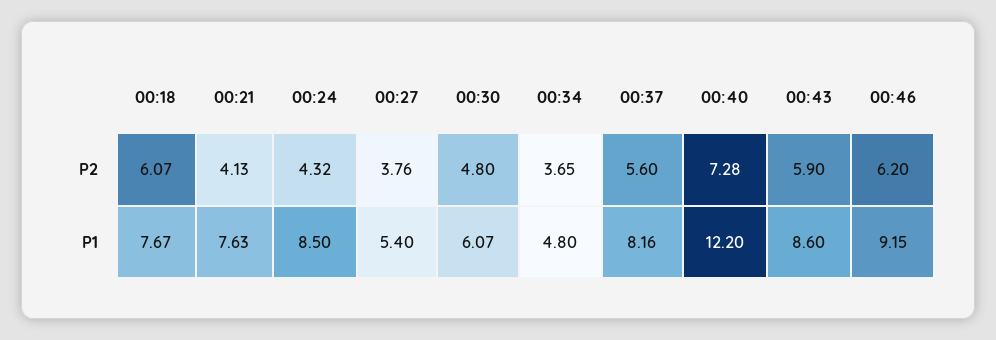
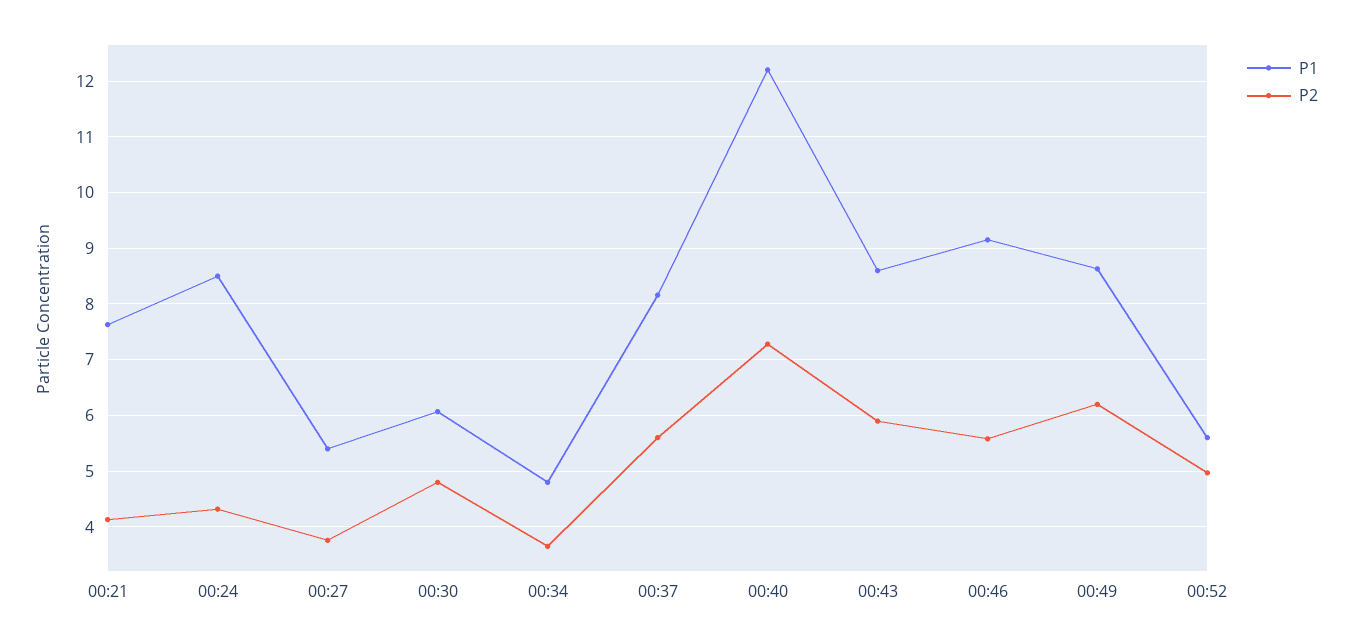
P2, 00:18: 6.07 -> none
P2, 00:46: 6.2 -> 5.6
P1, 00:18: 7.67 -> none
P1, 00:49: none -> 8.6
P2, 00:49: none -> 6.2
P1, 00:52: none -> 5.6
P2, 00:52: none -> 5

